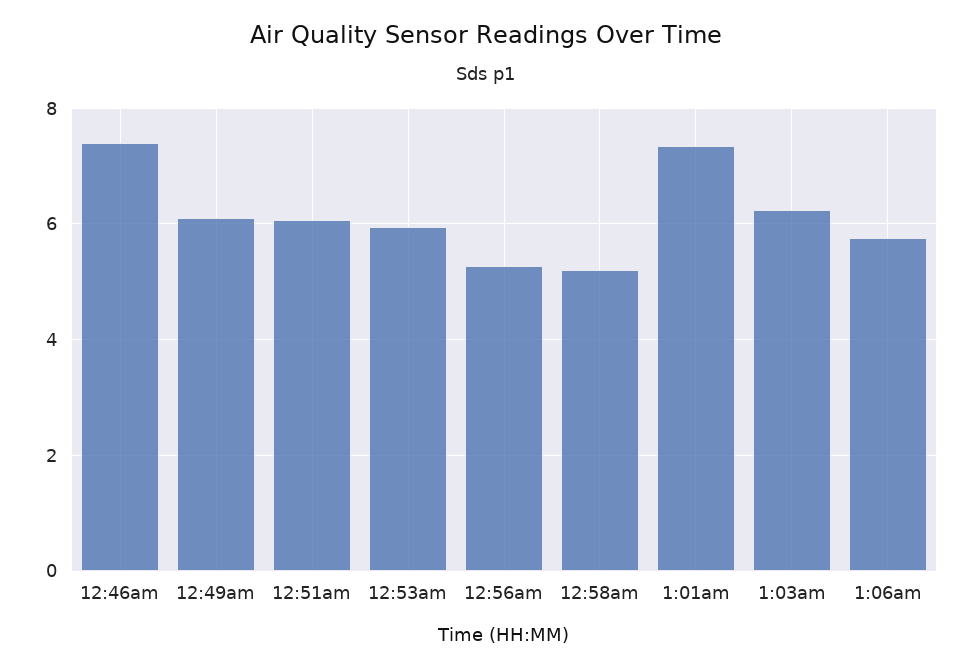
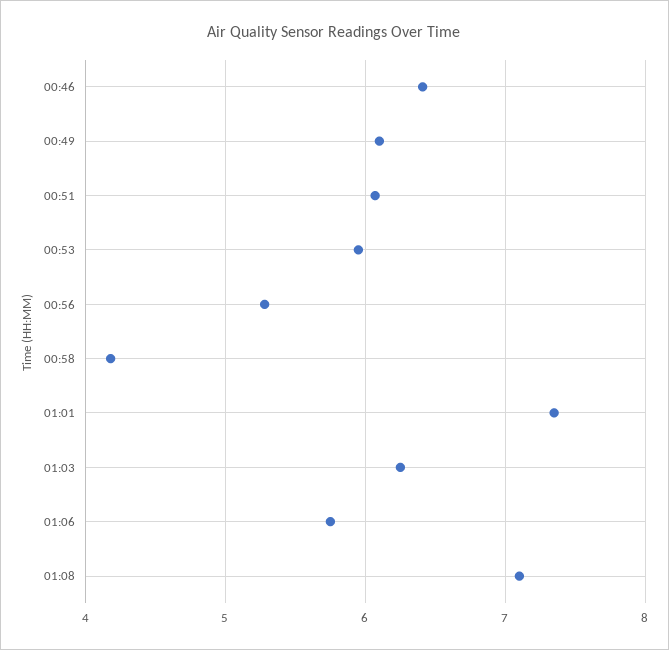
12:46am: 7.4 -> 6.4
12:58am: 5.2 -> 4.2
01:08: none -> 7.1

